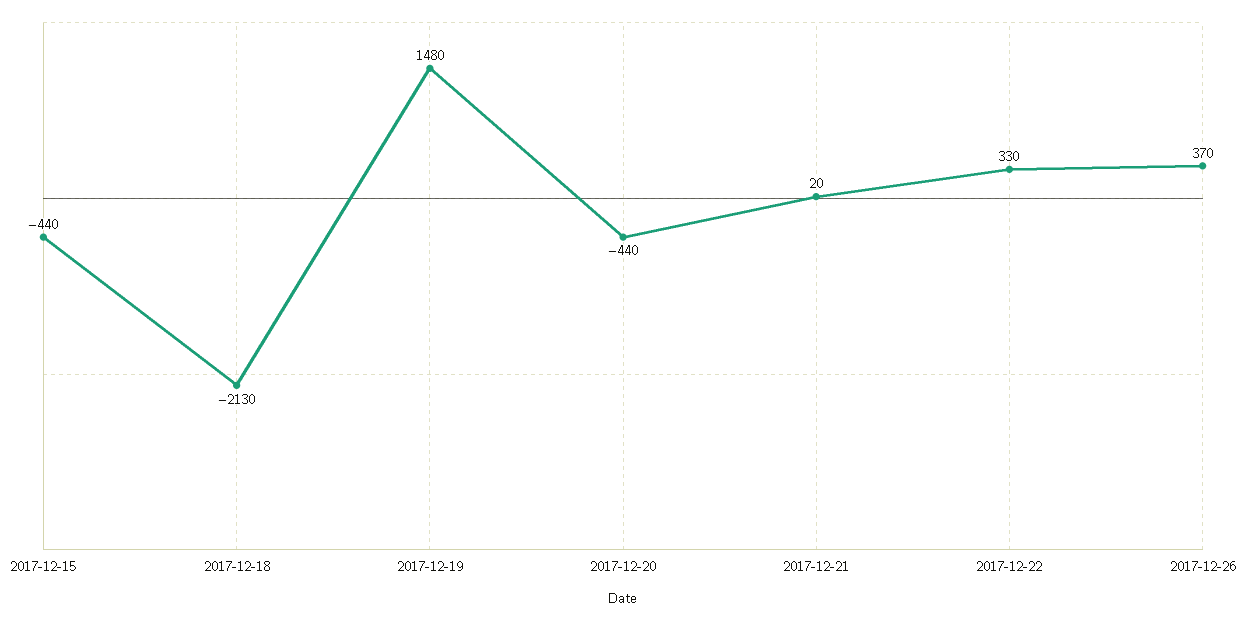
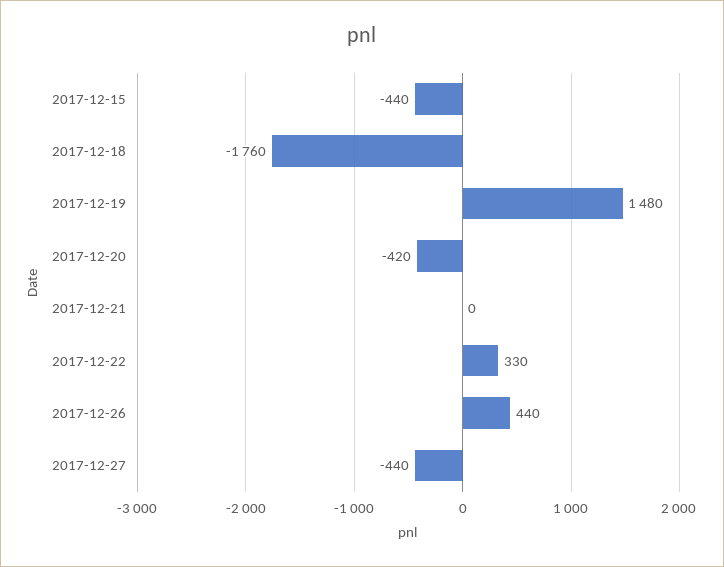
2017-12-18: -2130 -> -1760
2017-12-20: -440 -> -420
2017-12-21: 20 -> 0
2017-12-26: 370 -> 440
2017-12-27: none -> -440

